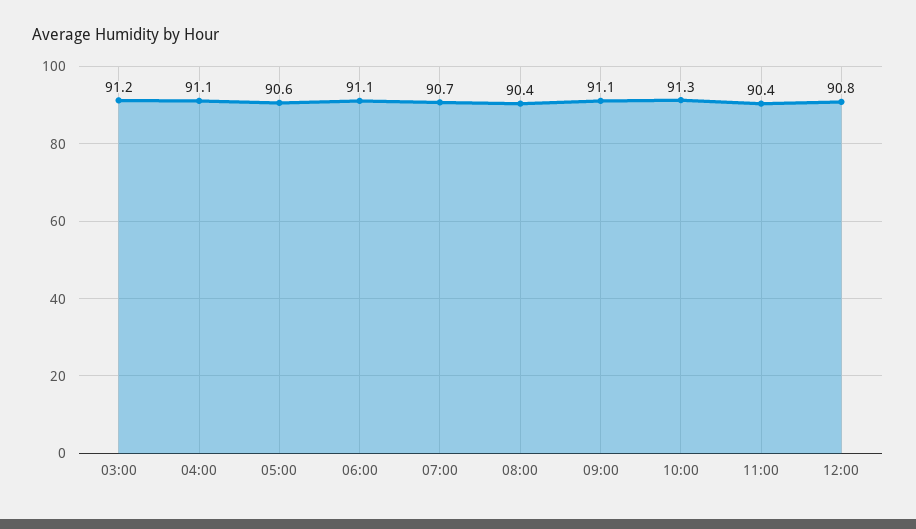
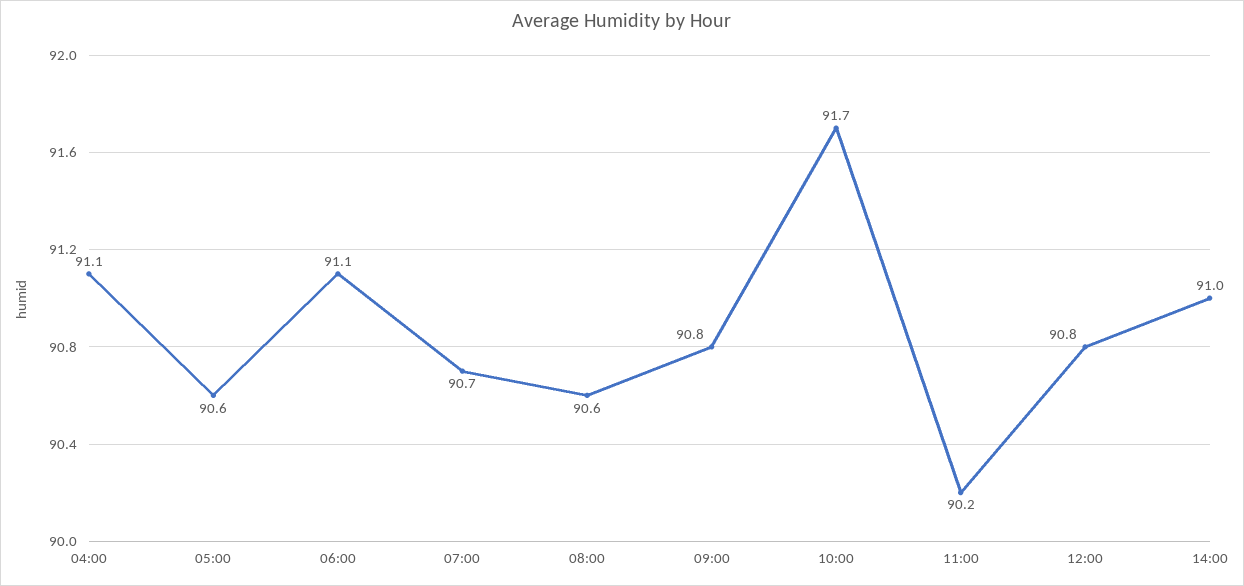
03:00: 91.2 -> none
08:00: 90.4 -> 90.6
09:00: 91.1 -> 90.8
10:00: 91.3 -> 91.7
11:00: 90.4 -> 90.2
14:00: none -> 91

